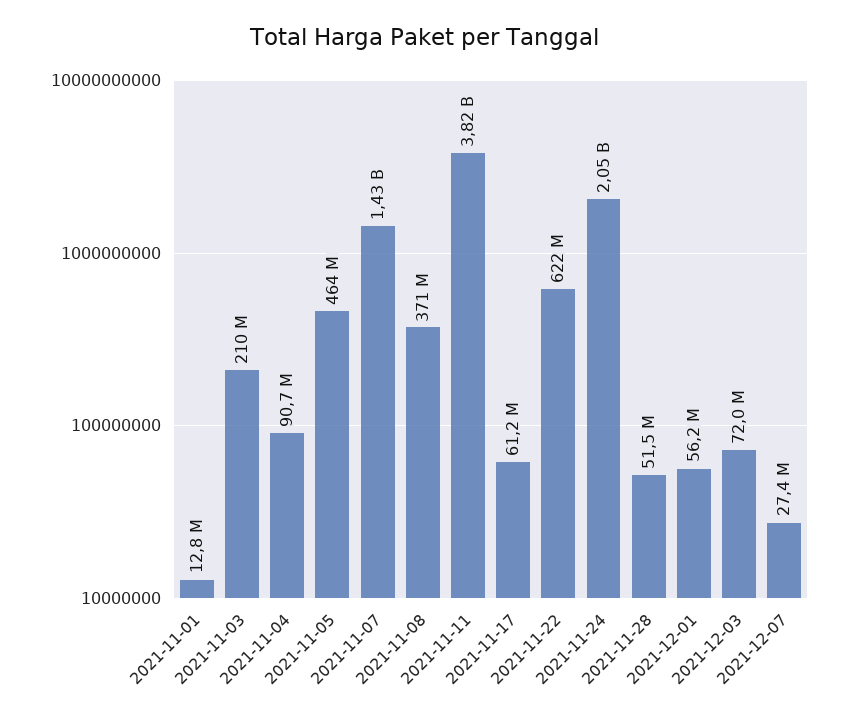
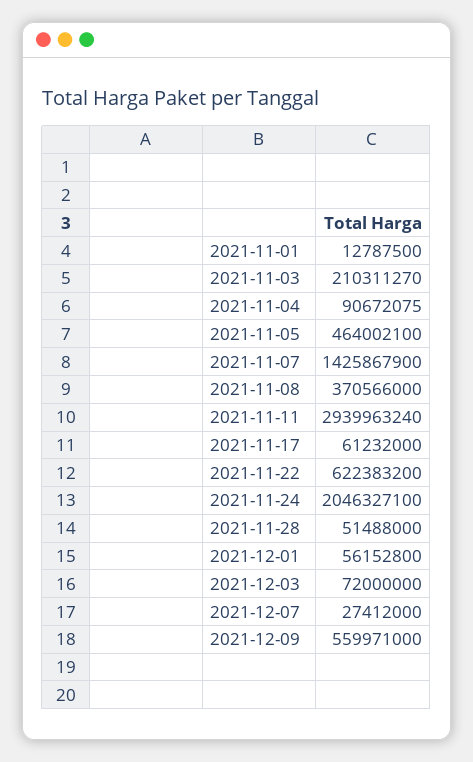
2021-11-11: 3820000000 -> 2939963240
2021-12-09: none -> 559971000

